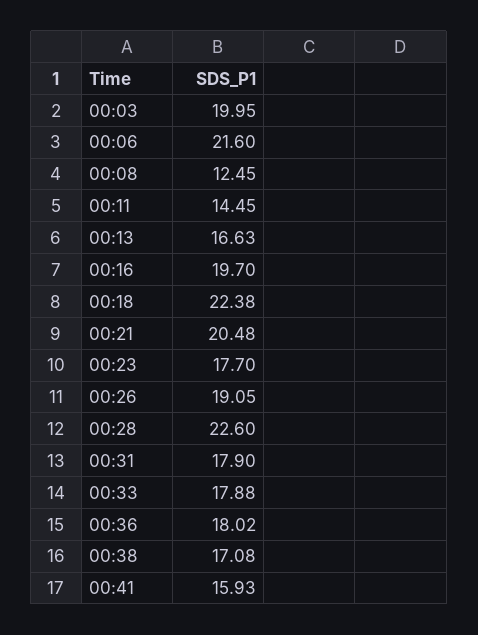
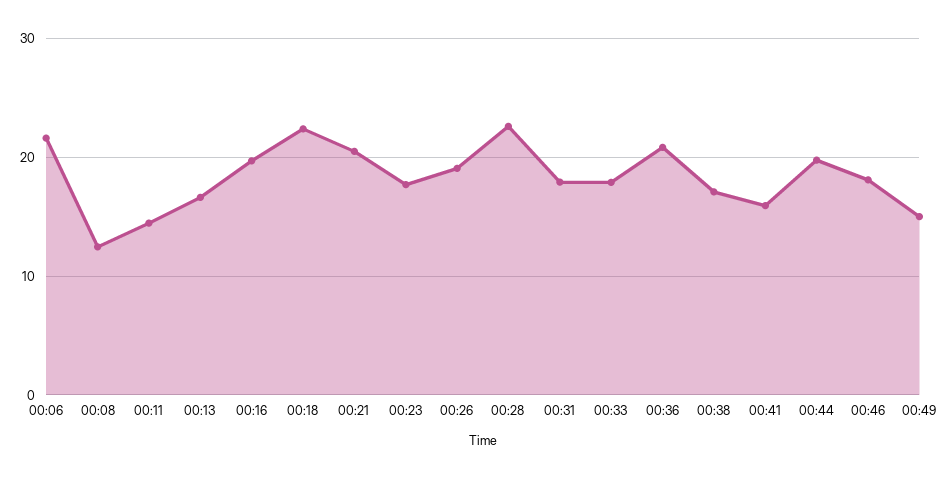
00:03: 19.95 -> none
00:36: 18.02 -> 21
00:44: none -> 20
00:46: none -> 18
00:49: none -> 15

